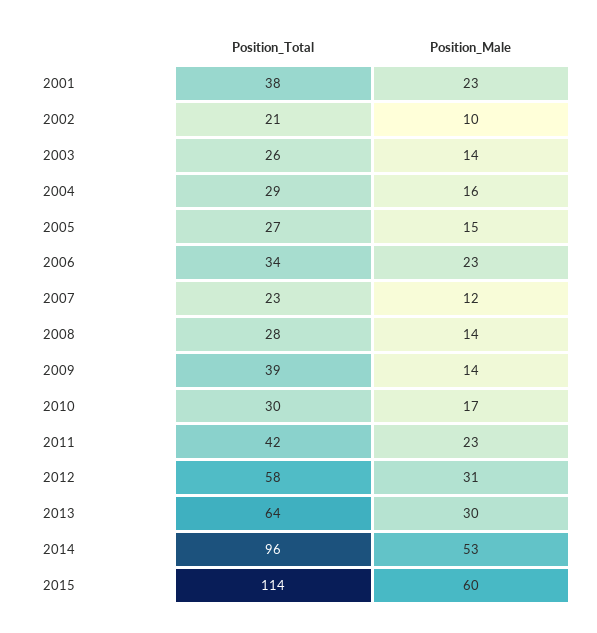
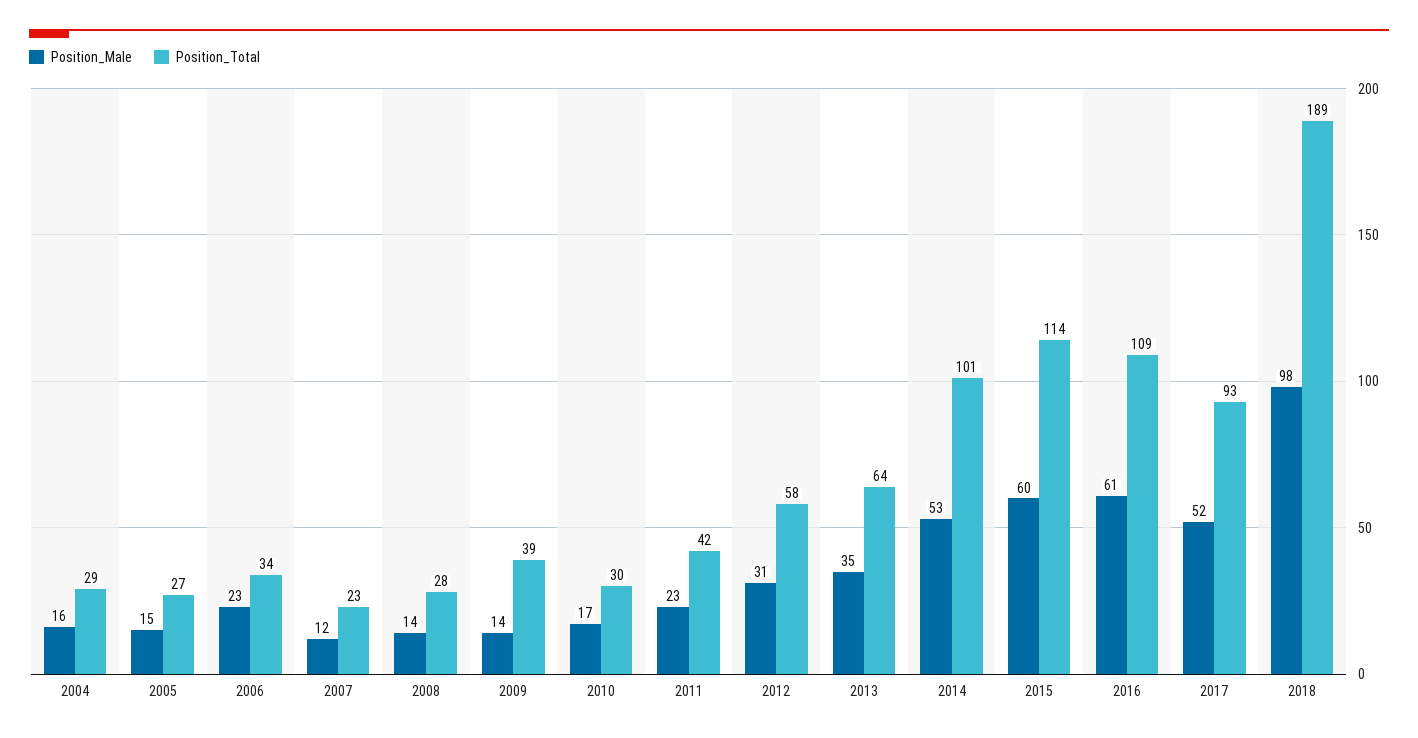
Position_Total, 2001: 38 -> none
Position_Male, 2001: 23 -> none
Position_Total, 2002: 21 -> none
Position_Male, 2002: 10 -> none
Position_Total, 2003: 26 -> none
Position_Male, 2003: 14 -> none
Position_Male, 2013: 30 -> 35
Position_Total, 2014: 96 -> 101
Position_Male, 2016: none -> 61
Position_Total, 2016: none -> 109
Position_Male, 2017: none -> 52
Position_Total, 2017: none -> 93
Position_Male, 2018: none -> 98
Position_Total, 2018: none -> 189

